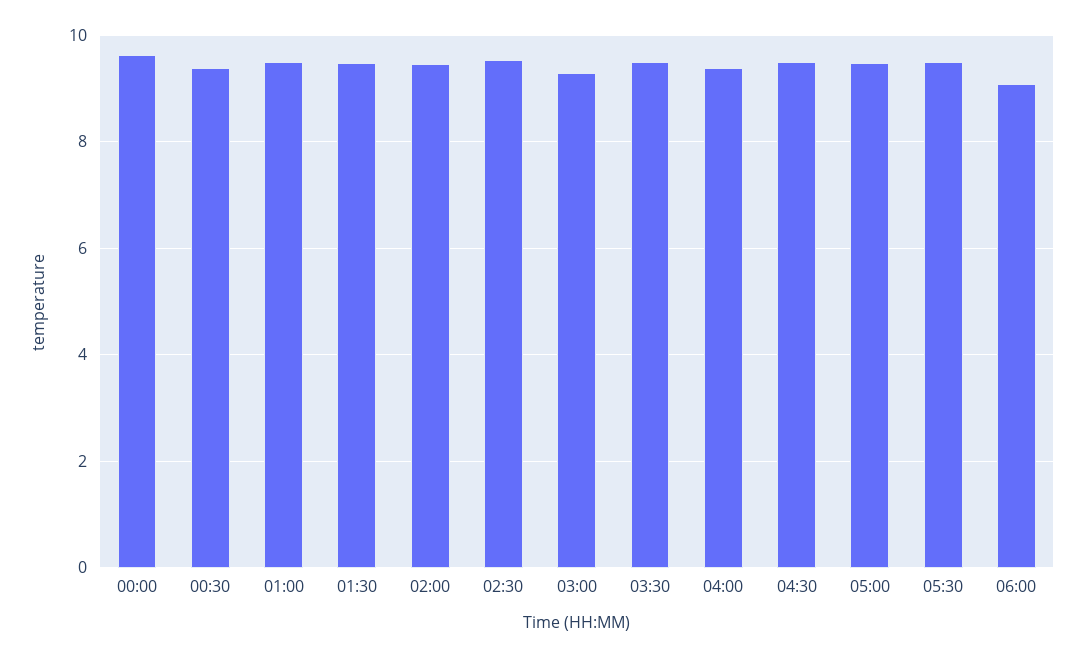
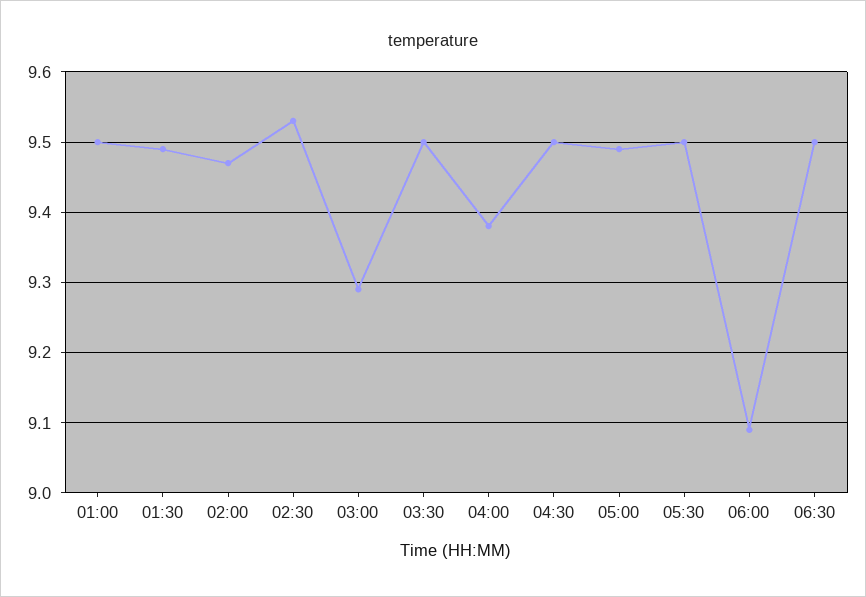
00:00: 9.6 -> none
00:30: 9.4 -> none
06:30: none -> 9.5

